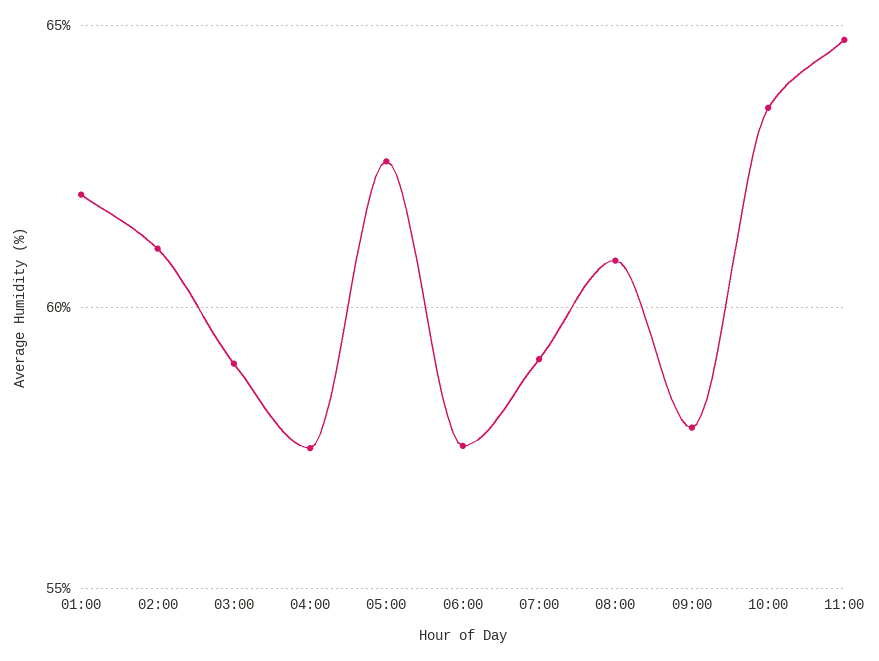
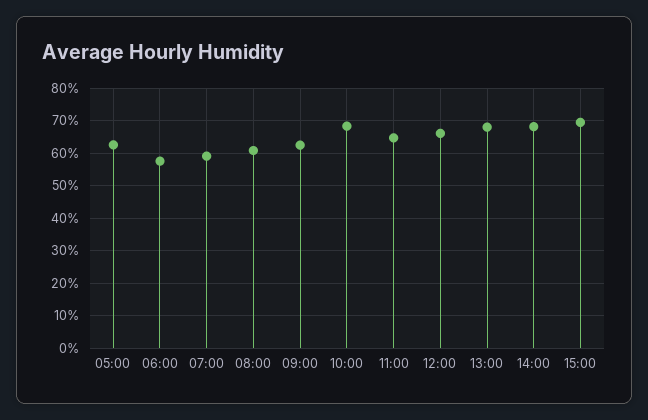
01:00: 62 -> none
02:00: 61 -> none
03:00: 59 -> none
04:00: 57.5 -> none
09:00: 58 -> 62
10:00: 63.5 -> 68
12:00: none -> 66
13:00: none -> 68
14:00: none -> 68
15:00: none -> 70

